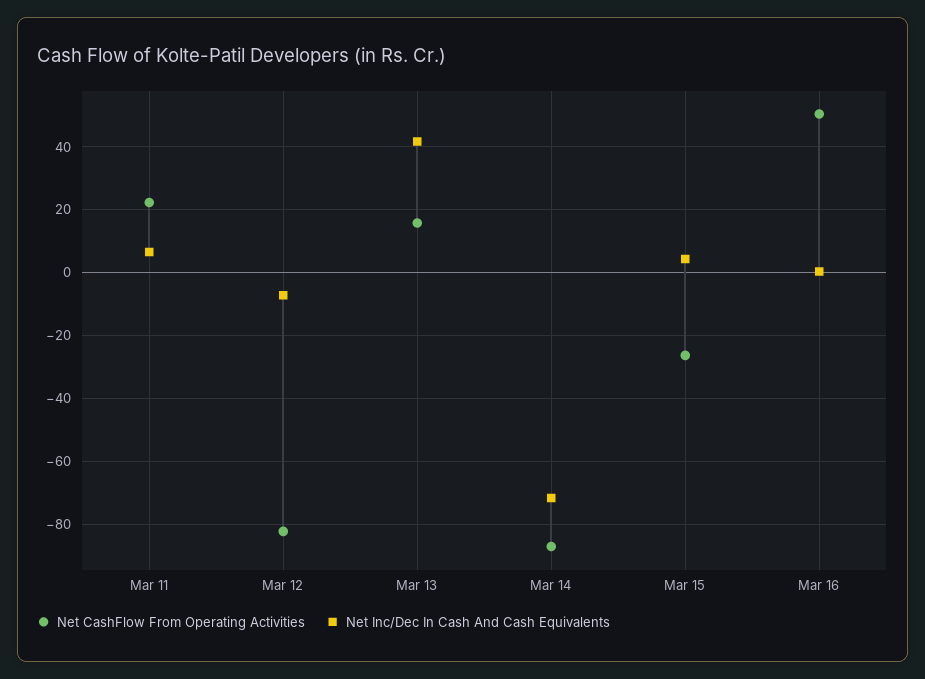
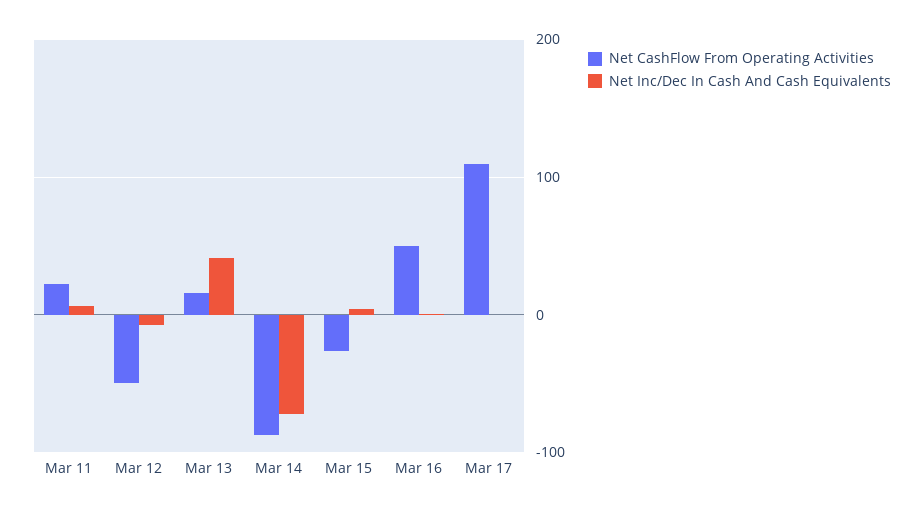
Net CashFlow From Operating Activities, Mar 12: -82 -> -50
Net CashFlow From Operating Activities, Mar 17: none -> 110
Net Inc/Dec In Cash And Cash Equivalents, Mar 17: none -> 0

